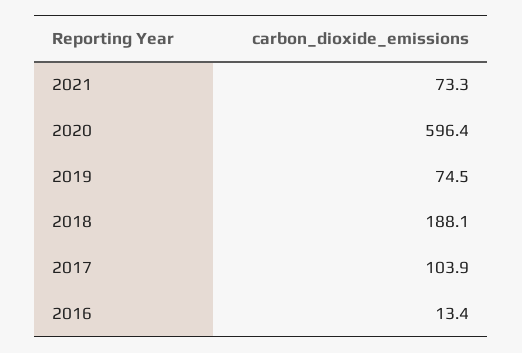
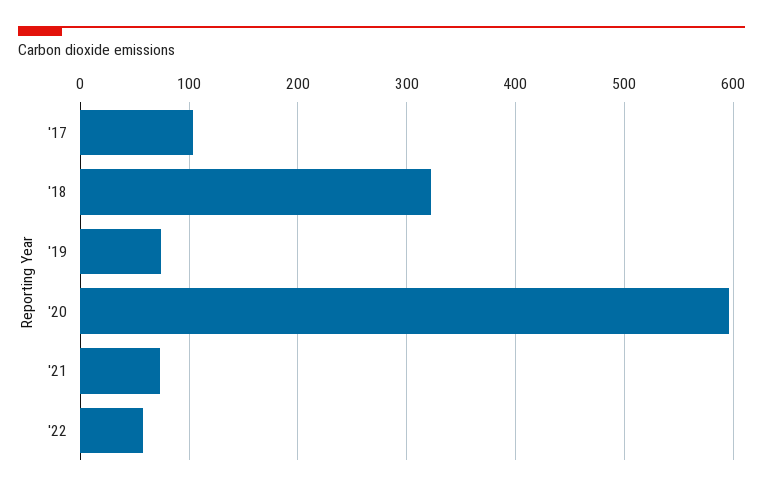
2018: 188.1 -> 320
2016: 13.4 -> none
'22: none -> 60

